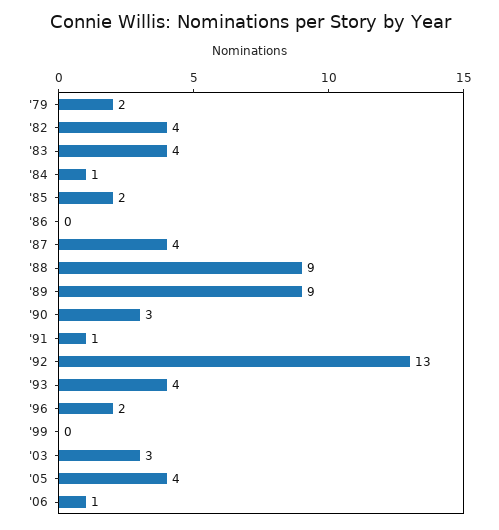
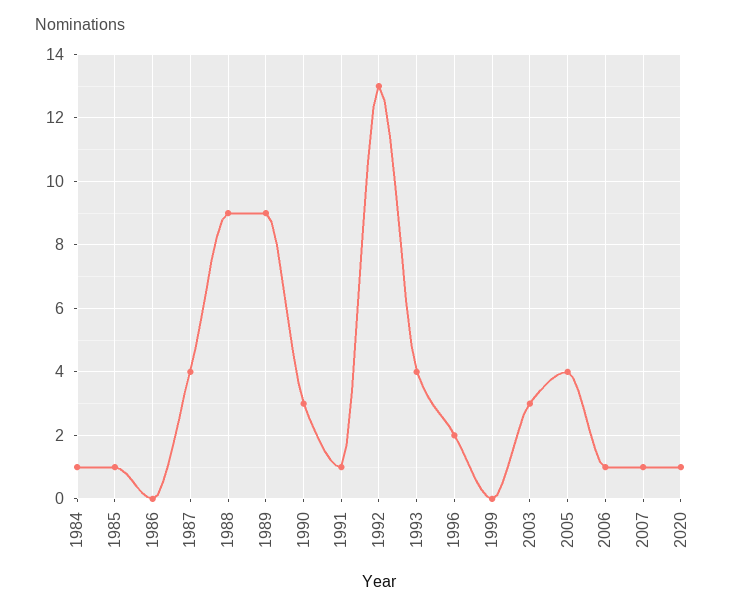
'79: 2 -> none
'82: 4 -> none
'83: 4 -> none
'85: 2 -> 1
2007: none -> 1
2020: none -> 1

